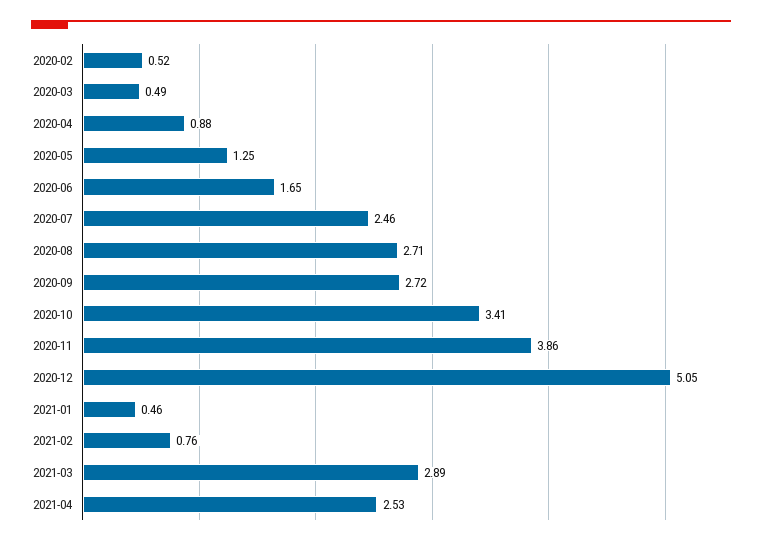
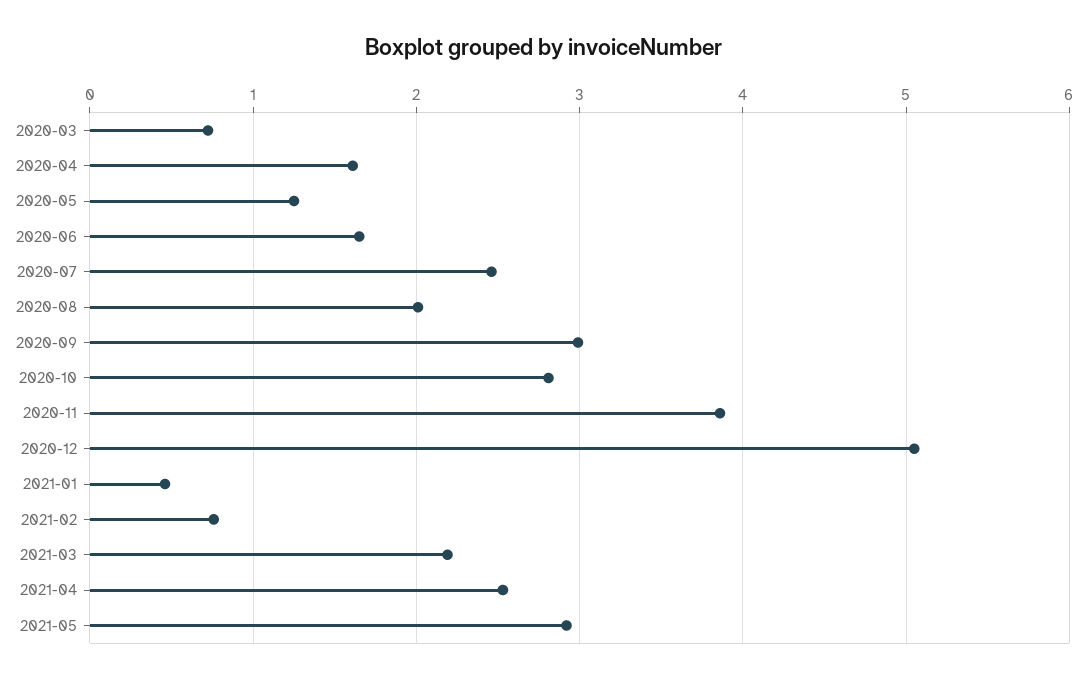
2020-02: 0.52 -> none
2020-03: 0.49 -> 0.7
2020-04: 0.88 -> 1.6
2020-08: 2.71 -> 2
2020-09: 2.72 -> 3
2020-10: 3.41 -> 2.8
2021-03: 2.89 -> 2.2
2021-05: none -> 2.9

